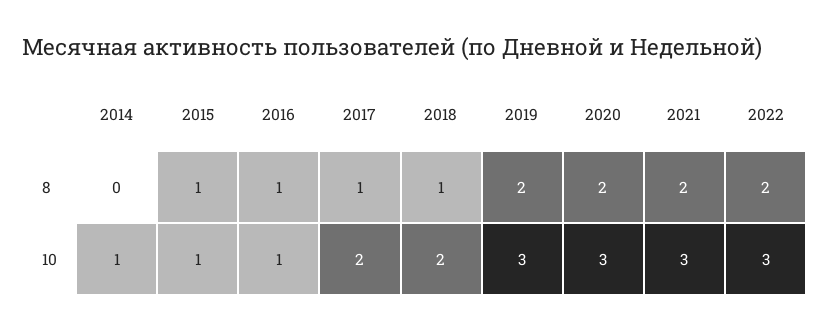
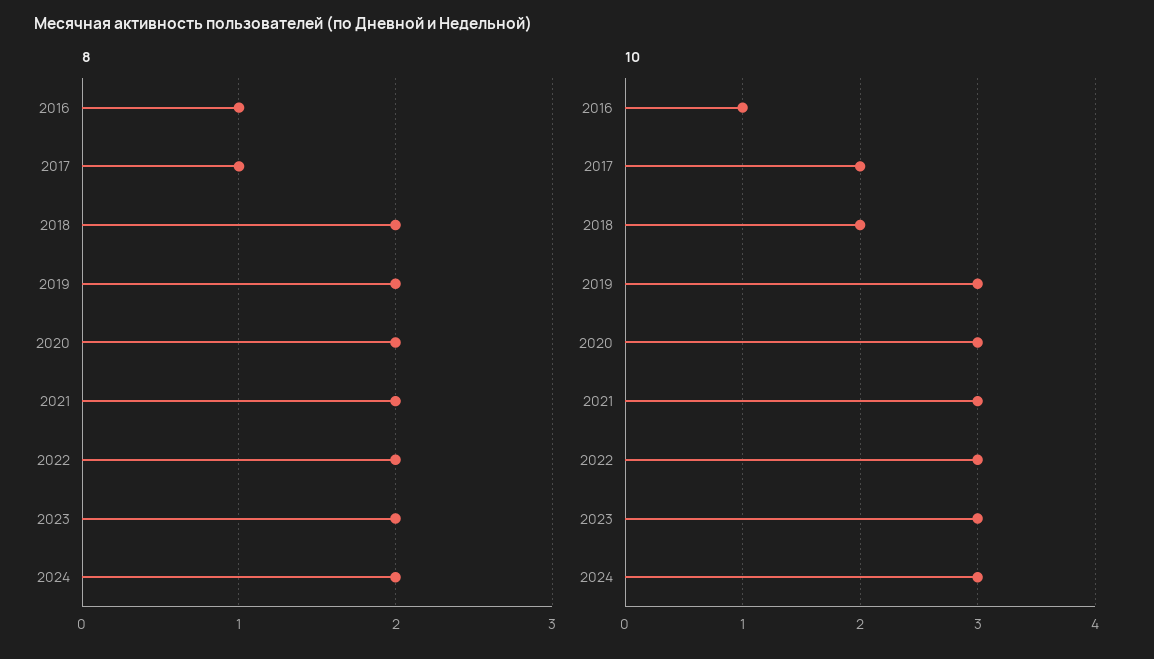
8, 2014: 0 -> none
8, 2015: 1 -> none
8, 2018: 1 -> 2
10, 2014: 1 -> none
10, 2015: 1 -> none
8, 2023: none -> 2
8, 2024: none -> 2
10, 2023: none -> 3
10, 2024: none -> 3

